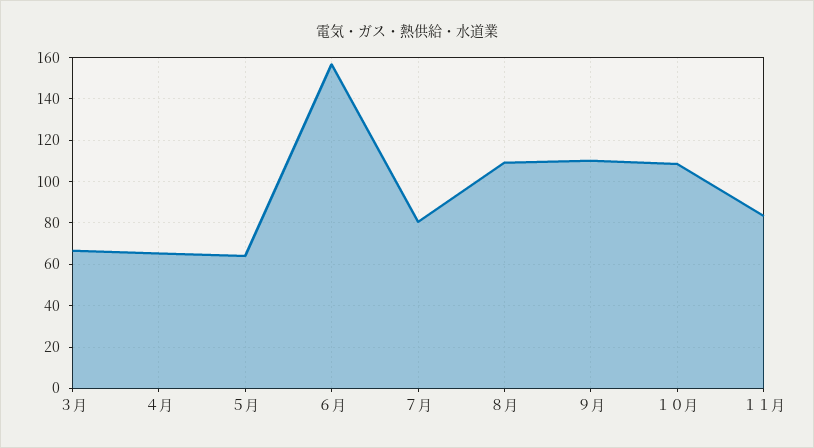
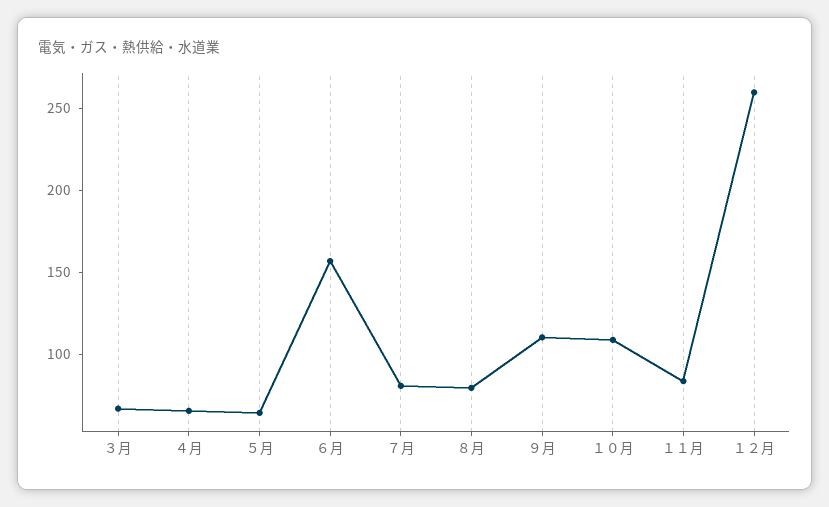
８月: 110 -> 80
１２月: none -> 260

